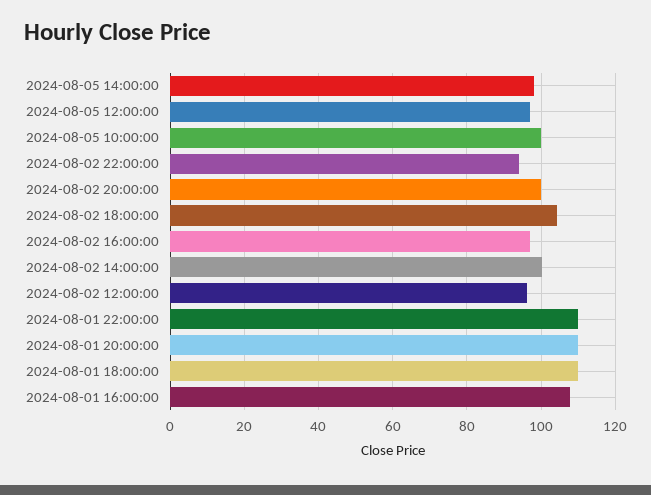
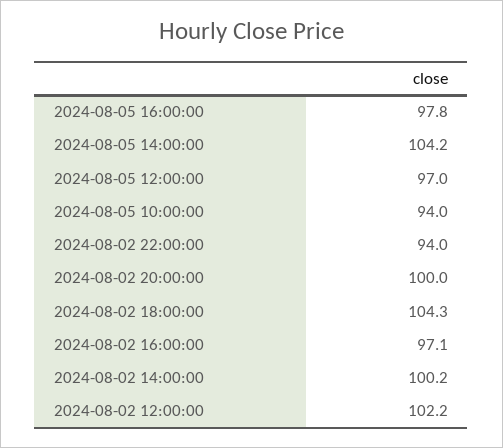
2024-08-05 14:00:00: 98 -> 104.2
2024-08-05 10:00:00: 100 -> 94
2024-08-02 12:00:00: 96 -> 102.2
2024-08-01 22:00:00: 110 -> none
2024-08-01 20:00:00: 110 -> none
2024-08-01 18:00:00: 110 -> none
2024-08-01 16:00:00: 108 -> none
2024-08-05 16:00:00: none -> 97.8

